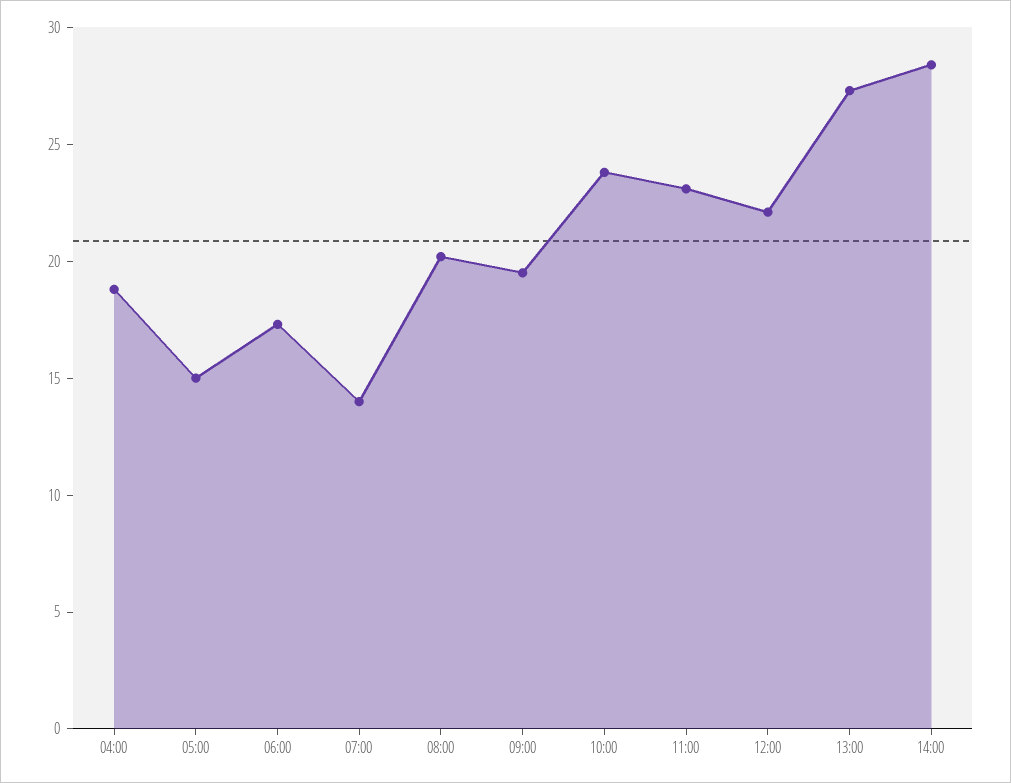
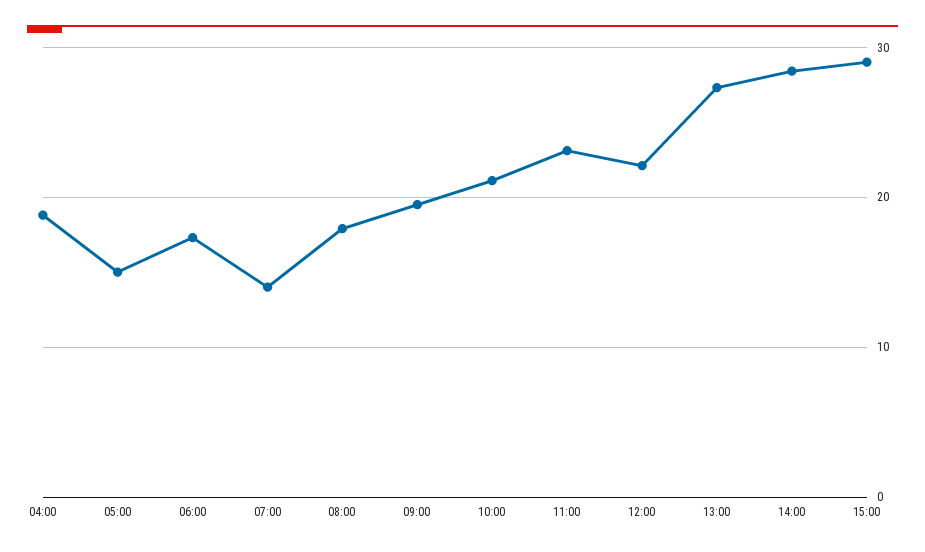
08:00: 20 -> 18
10:00: 24 -> 21
15:00: none -> 29

